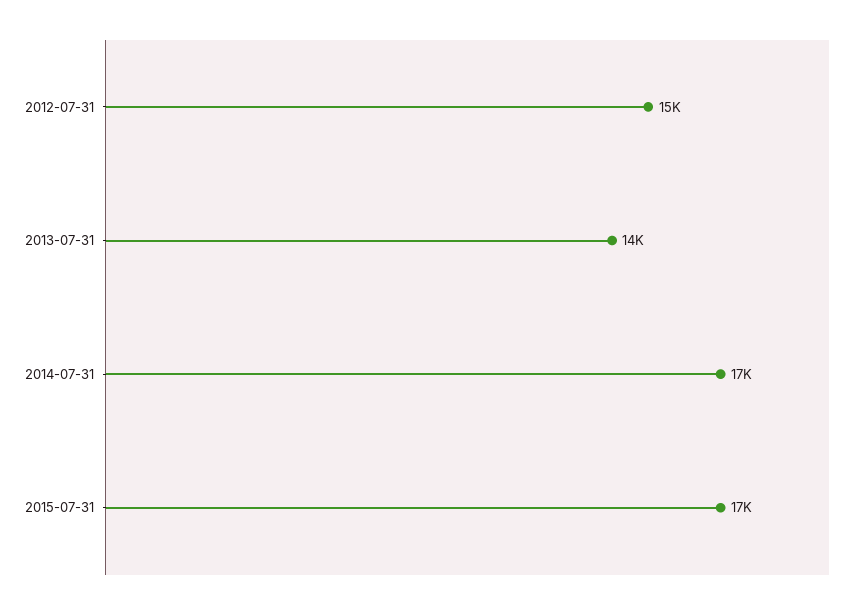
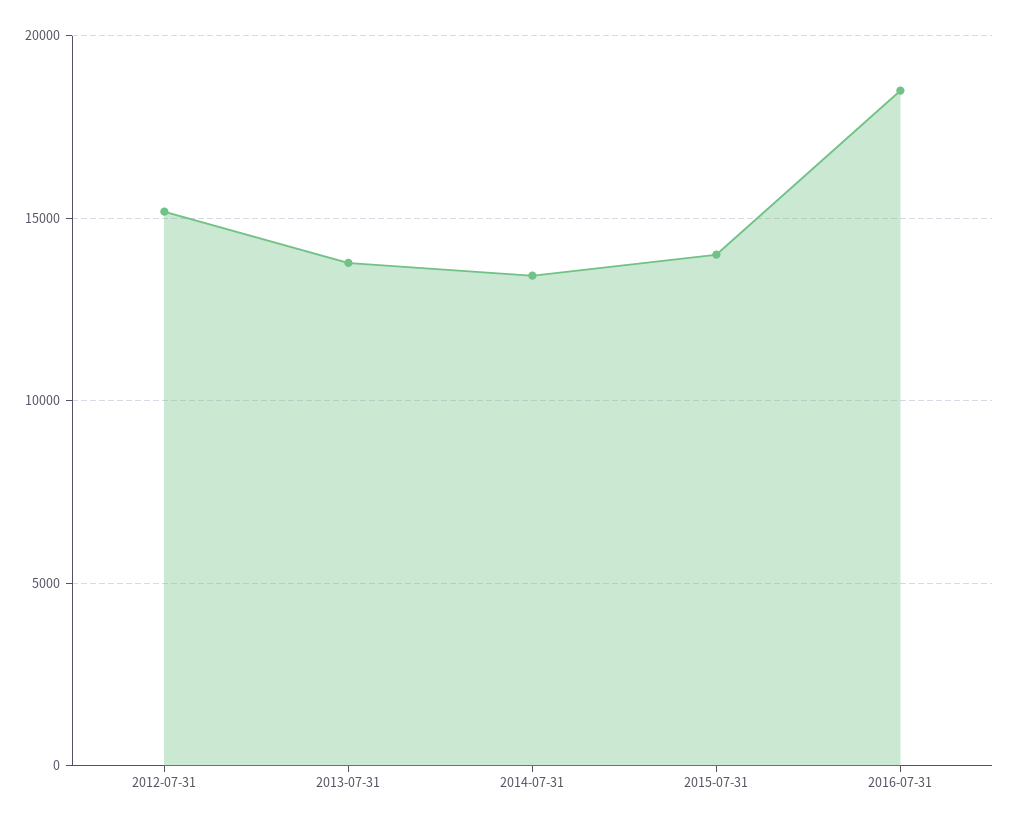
2014-07-31: 17000 -> 13500
2015-07-31: 17000 -> 14000
2016-07-31: none -> 18500

